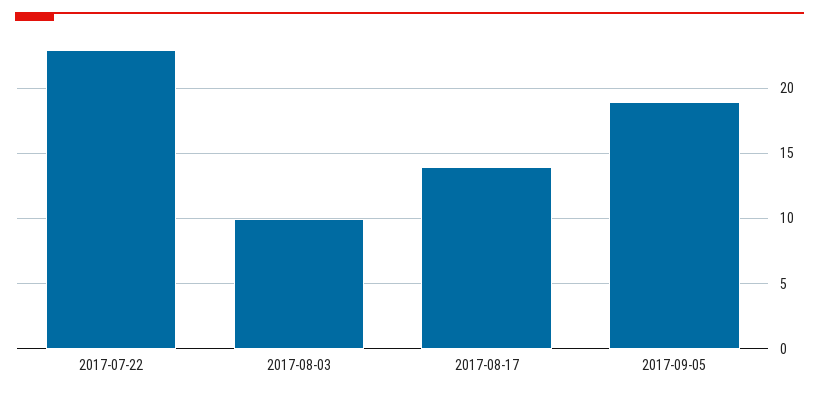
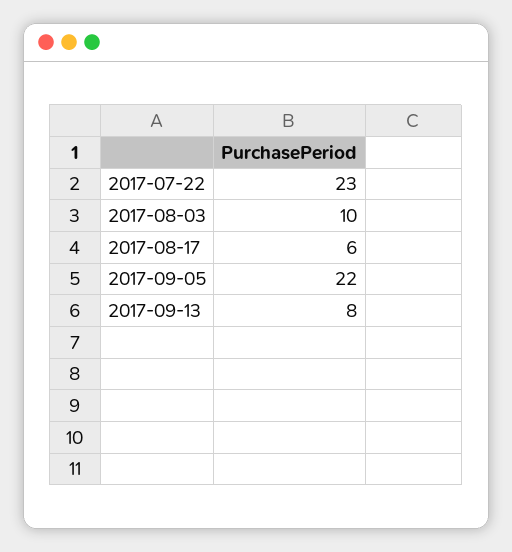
2017-08-17: 14 -> 6
2017-09-05: 19 -> 22
2017-09-13: none -> 8

